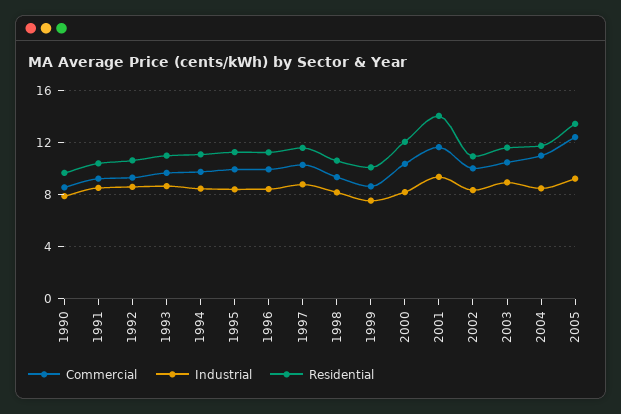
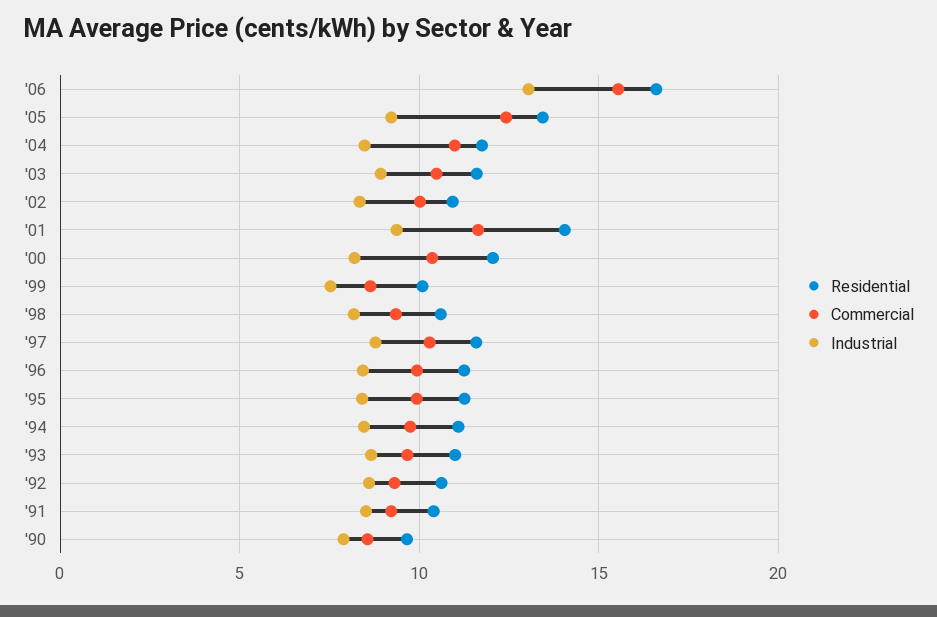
Residential, '06: none -> 16.5
Commercial, '06: none -> 15.5
Industrial, '06: none -> 13

